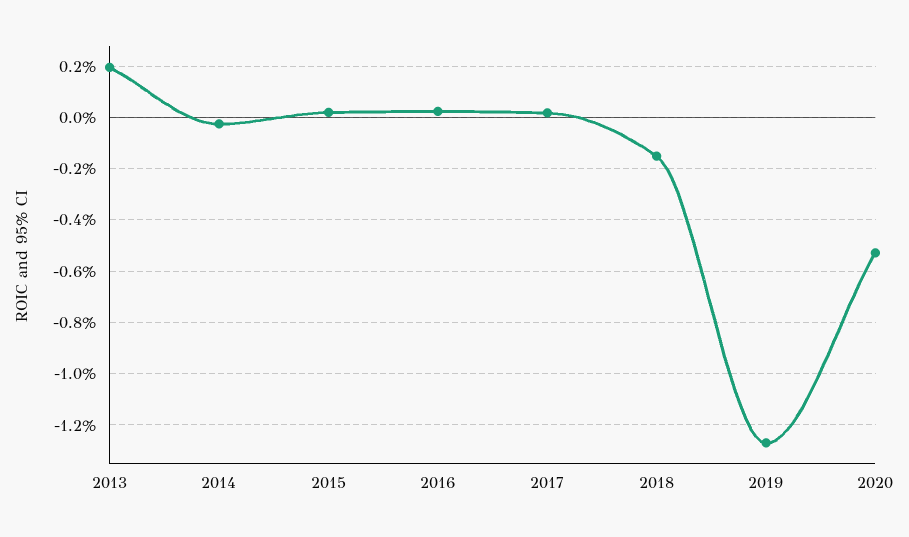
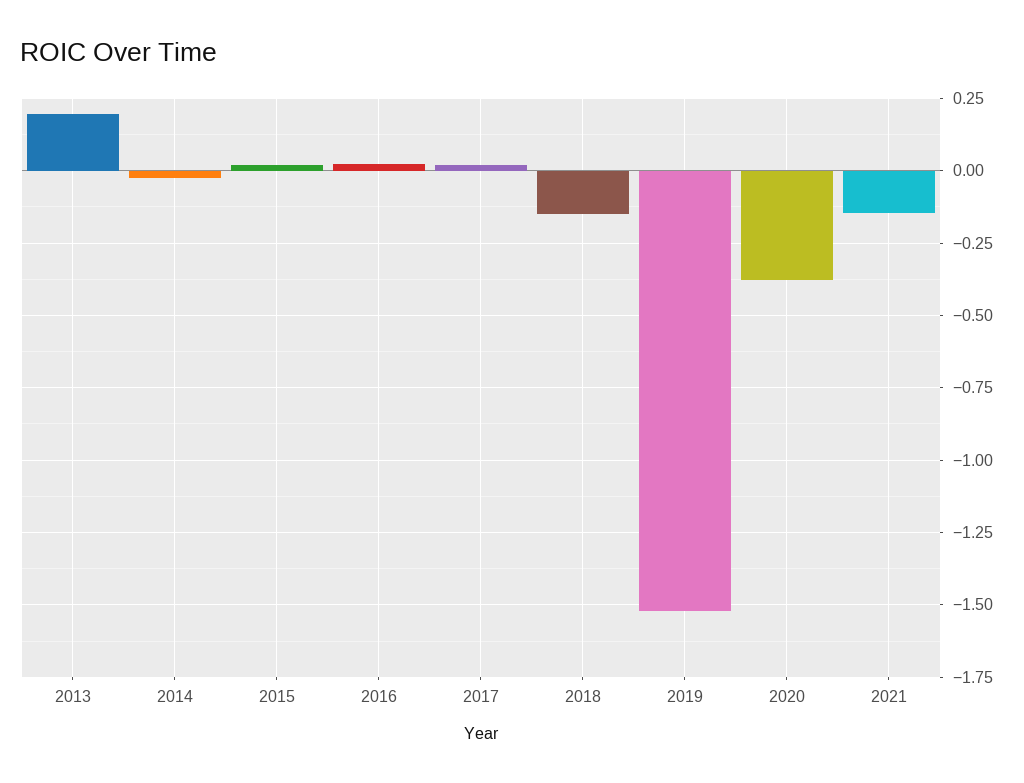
2019: -1.275 -> -1.525
2020: -0.525 -> -0.375
2021: none -> -0.15

